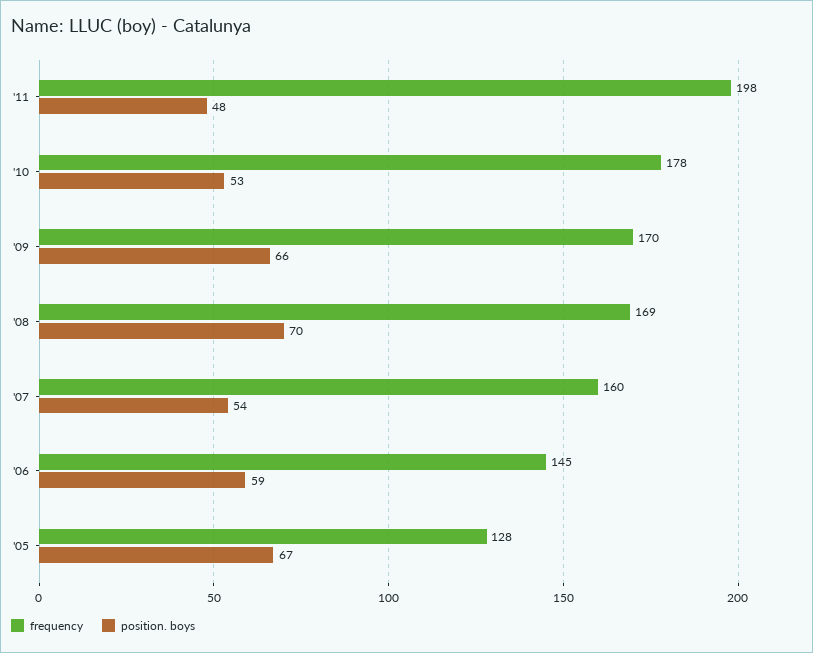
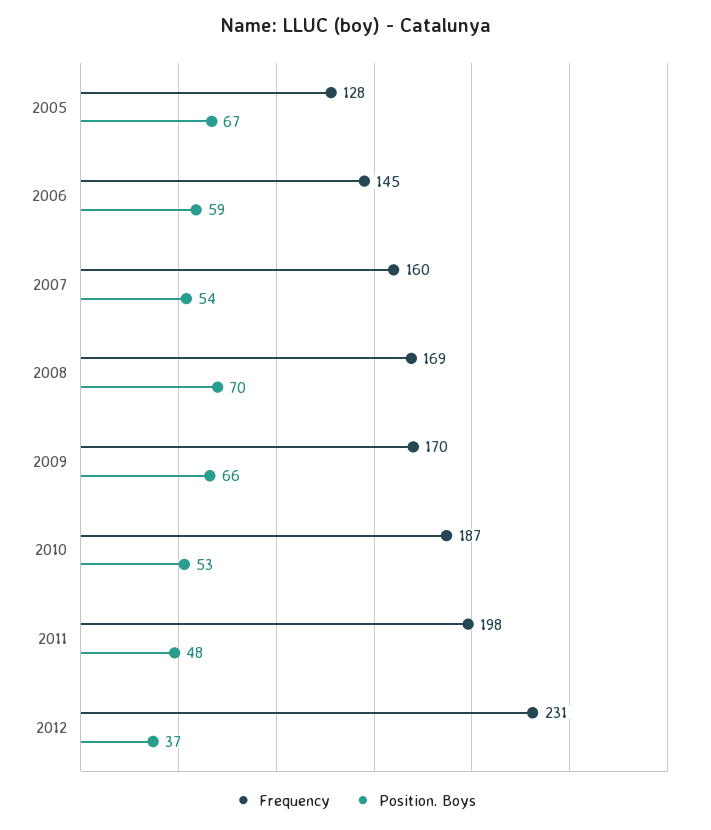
frequency, '10: 178 -> 187
frequency, 2012: none -> 231
position. boys, 2012: none -> 37

